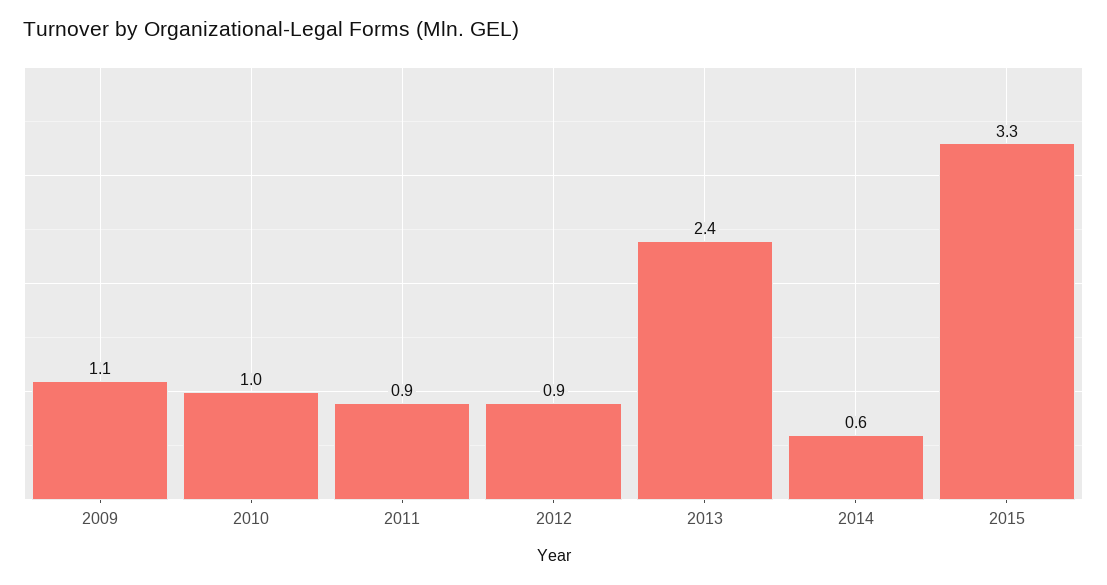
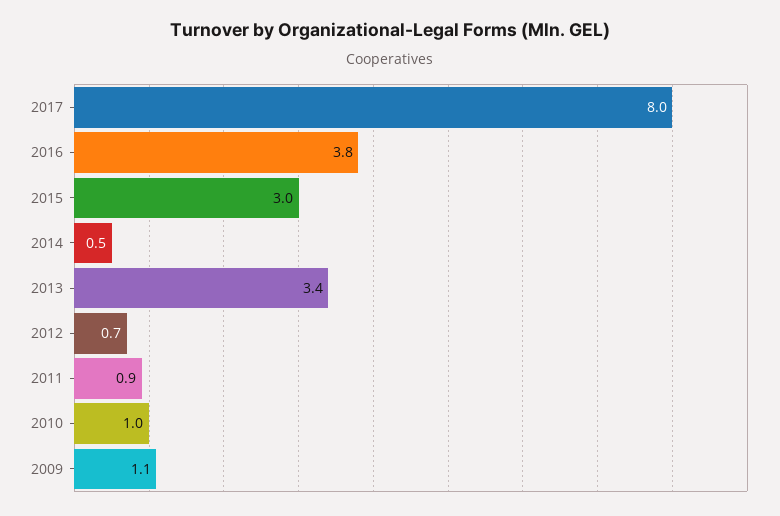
2012: 0.9 -> 0.7
2013: 2.4 -> 3.4
2014: 0.6 -> 0.5
2015: 3.3 -> 3
2017: none -> 8
2016: none -> 3.8

